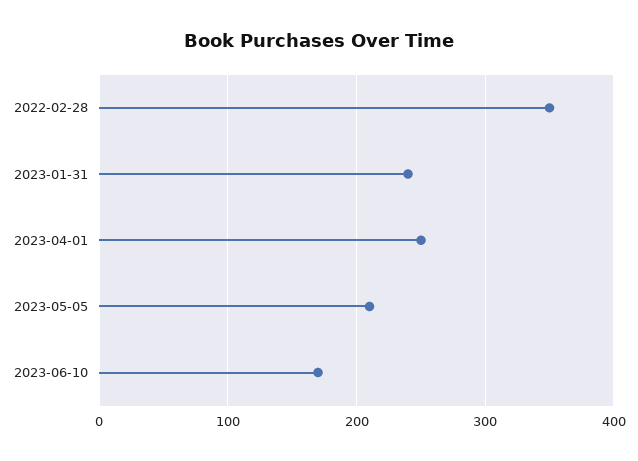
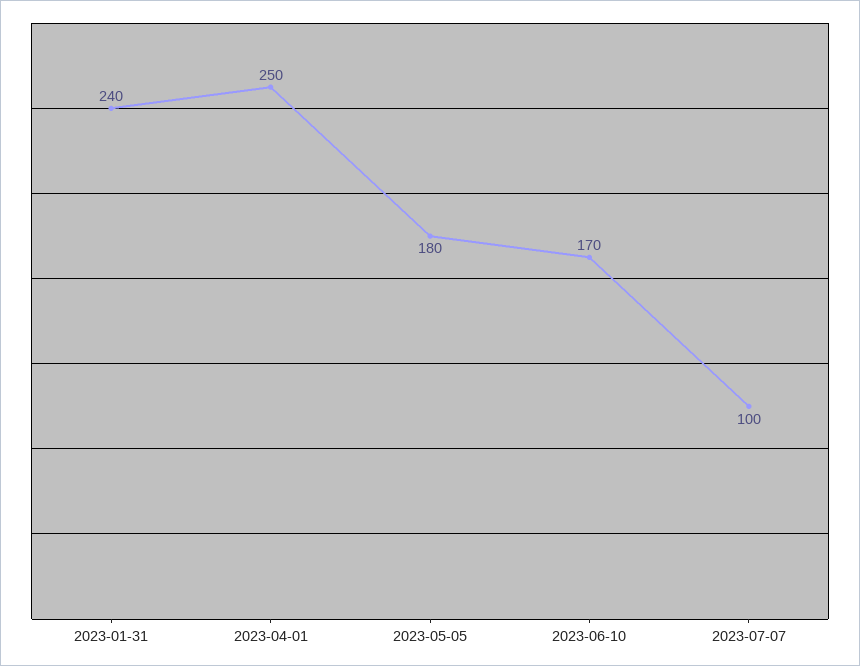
2022-02-28: 350 -> none
2023-05-05: 210 -> 180
2023-07-07: none -> 100

